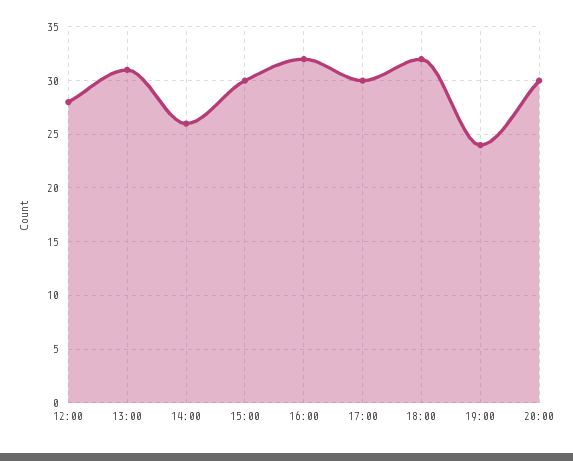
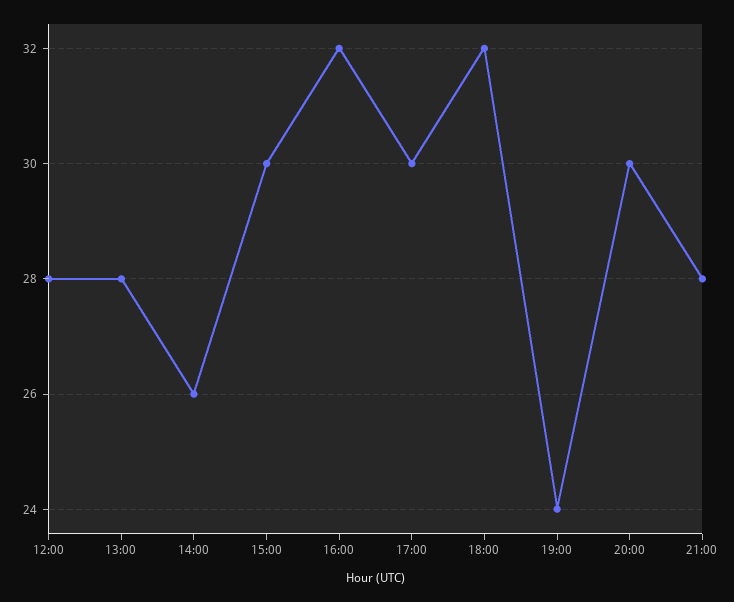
13:00: 31 -> 28
21:00: none -> 28

